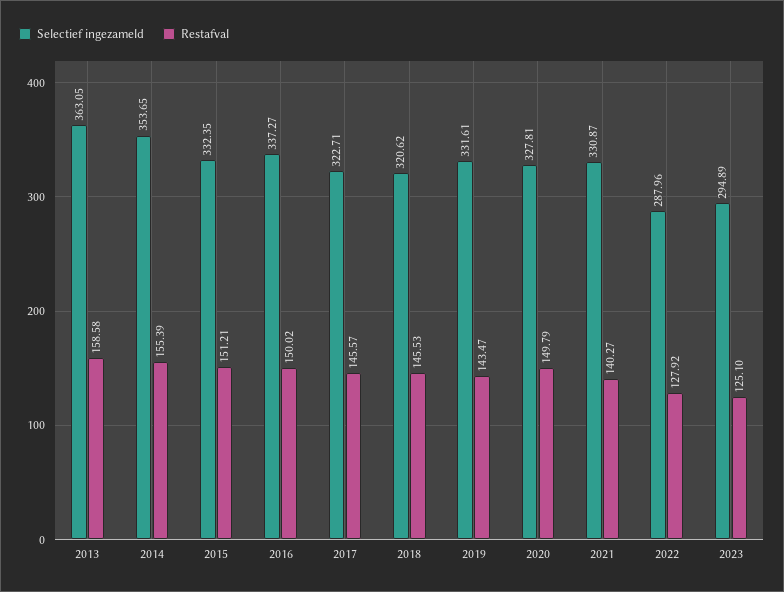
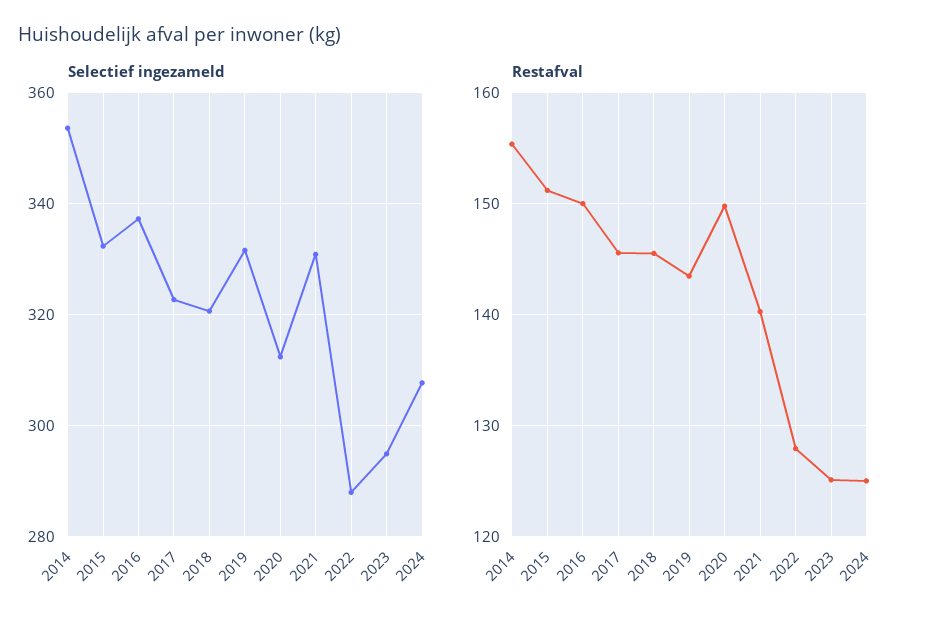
Selectief ingezameld, 2013: 363.05 -> none
Restafval, 2013: 158.58 -> none
Selectief ingezameld, 2020: 327.81 -> 312
Selectief ingezameld, 2024: none -> 308
Restafval, 2024: none -> 125

